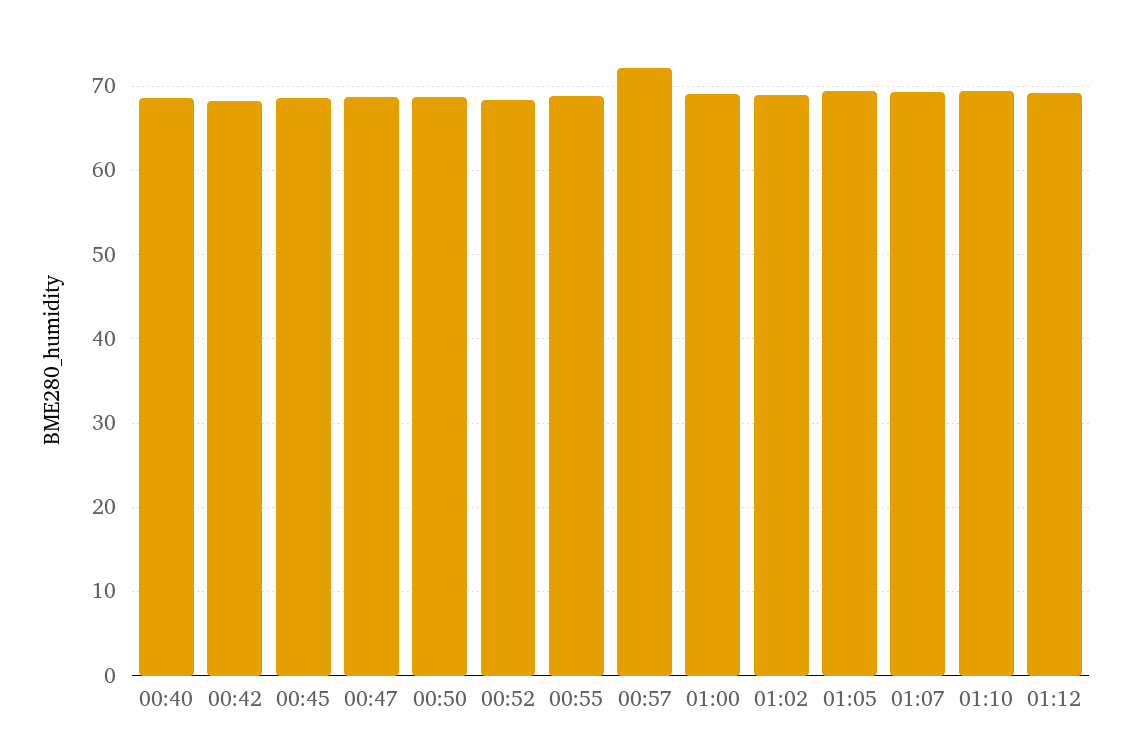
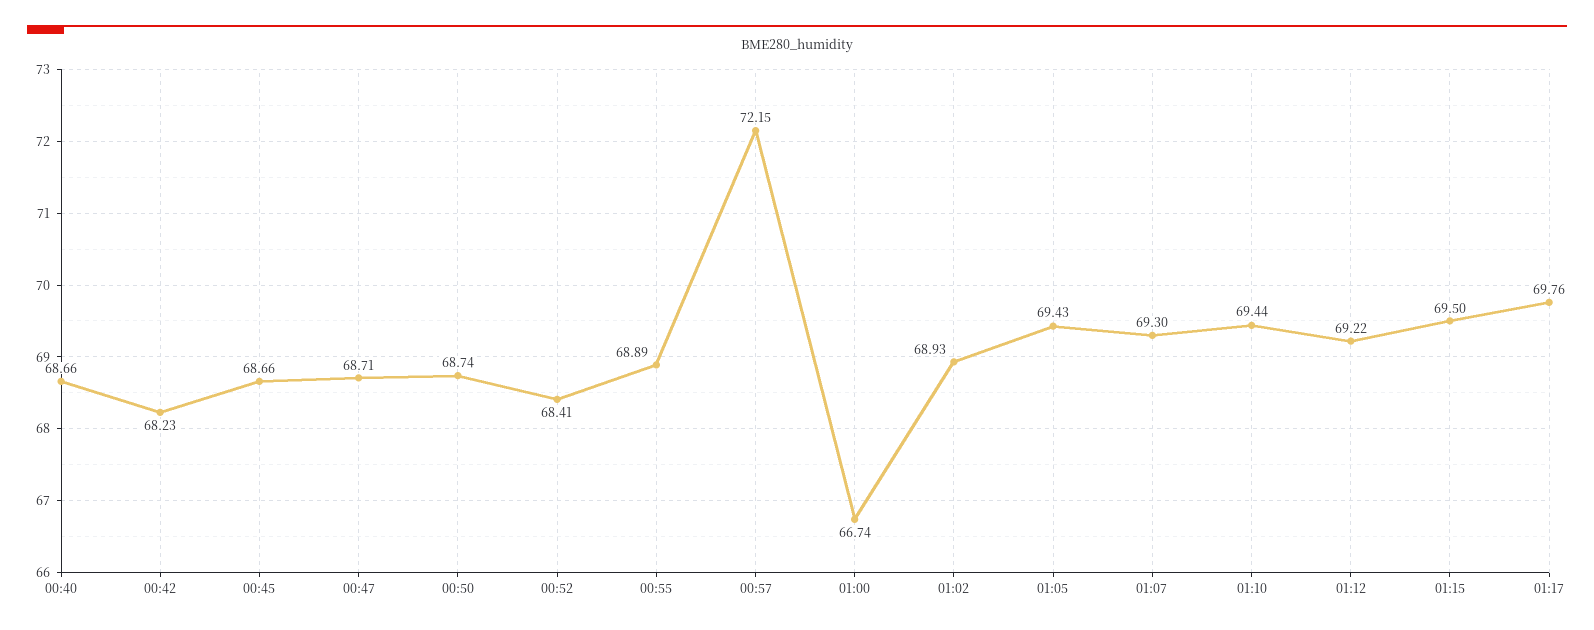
01:00: 69 -> 66.74
01:15: none -> 69.5
01:17: none -> 69.76

